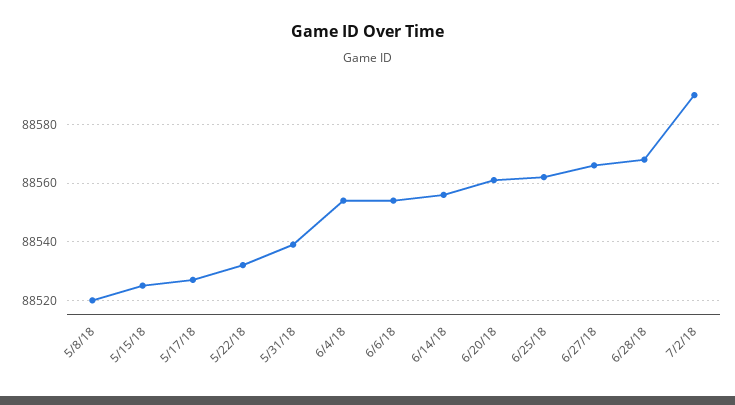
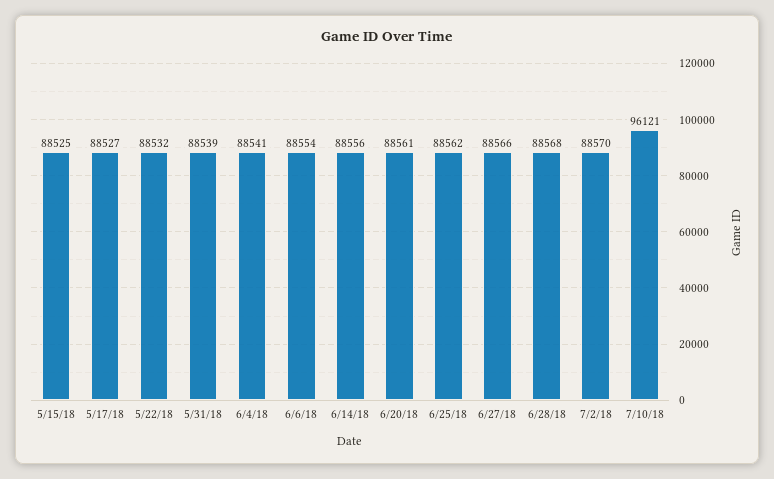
5/8/18: 88520 -> none
6/4/18: 88555 -> 88541
7/2/18: 88590 -> 88570
7/10/18: none -> 96121

